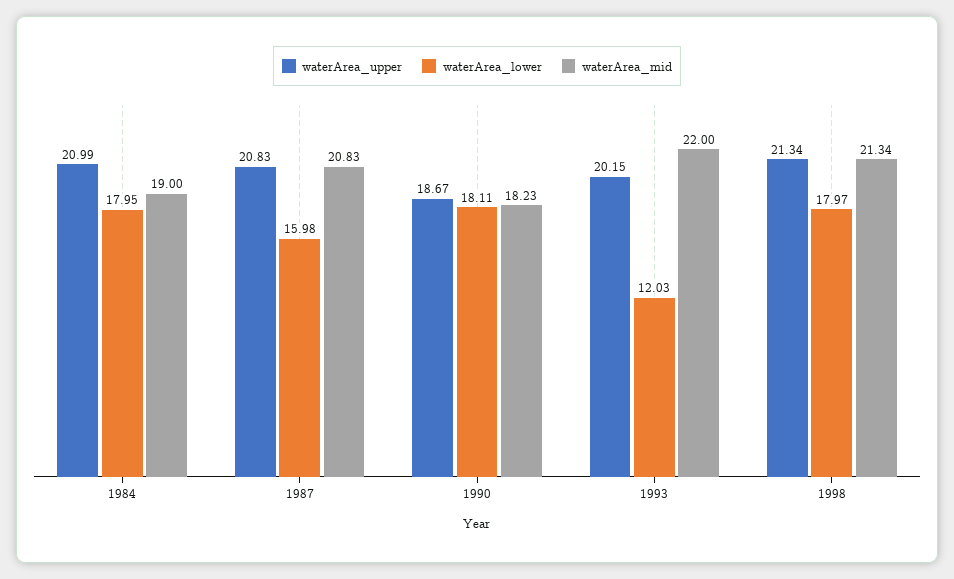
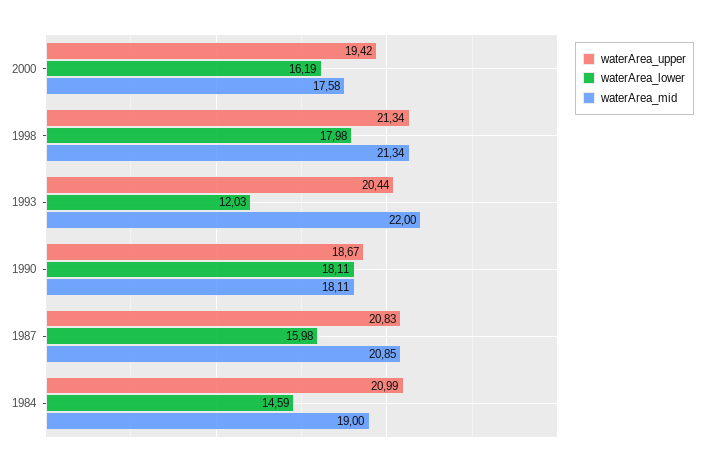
waterArea_lower, 1984: 17.95 -> 14.59
waterArea_mid, 1987: 20.83 -> 20.85
waterArea_mid, 1990: 18.23 -> 18.11
waterArea_upper, 1993: 20.15 -> 20.44
waterArea_lower, 1998: 17.97 -> 17.98
waterArea_upper, 2000: none -> 19.42
waterArea_lower, 2000: none -> 16.19
waterArea_mid, 2000: none -> 17.58

